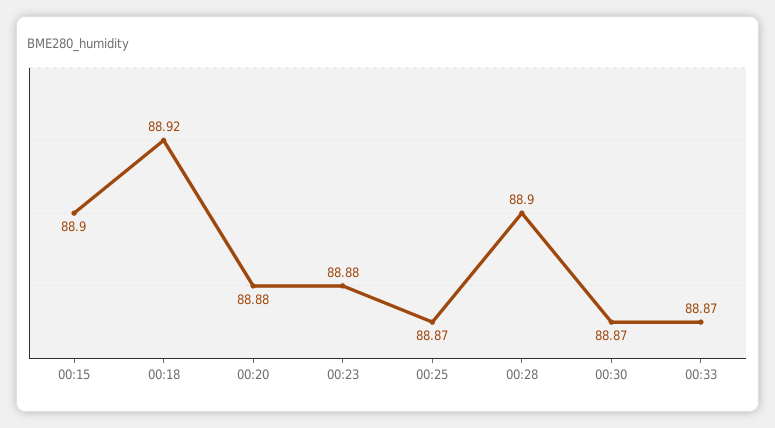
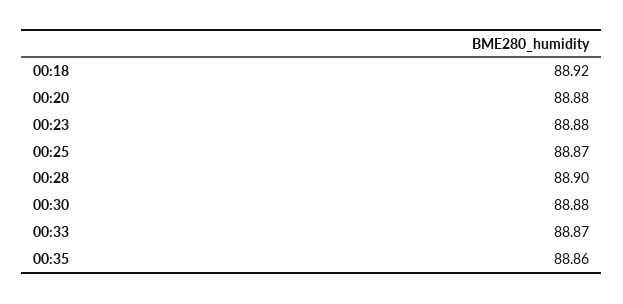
00:15: 88.9 -> none
00:30: 88.87 -> 88.88
00:35: none -> 88.86

